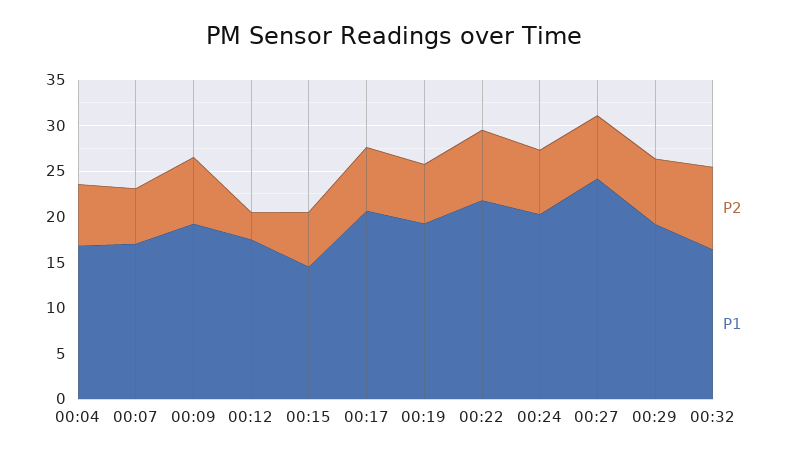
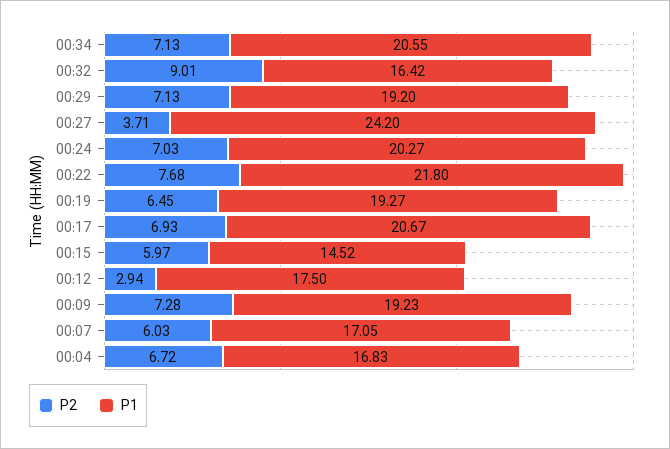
P2, 00:27: 7 -> 3.71
P2, 00:34: none -> 7.13
P1, 00:34: none -> 20.55

